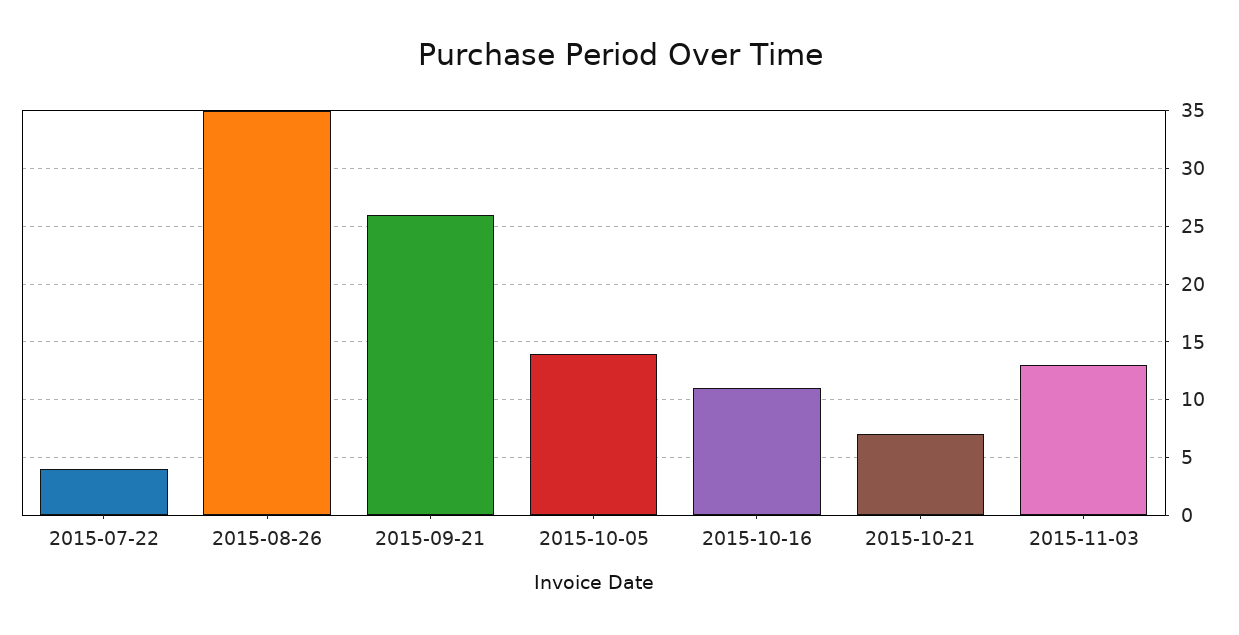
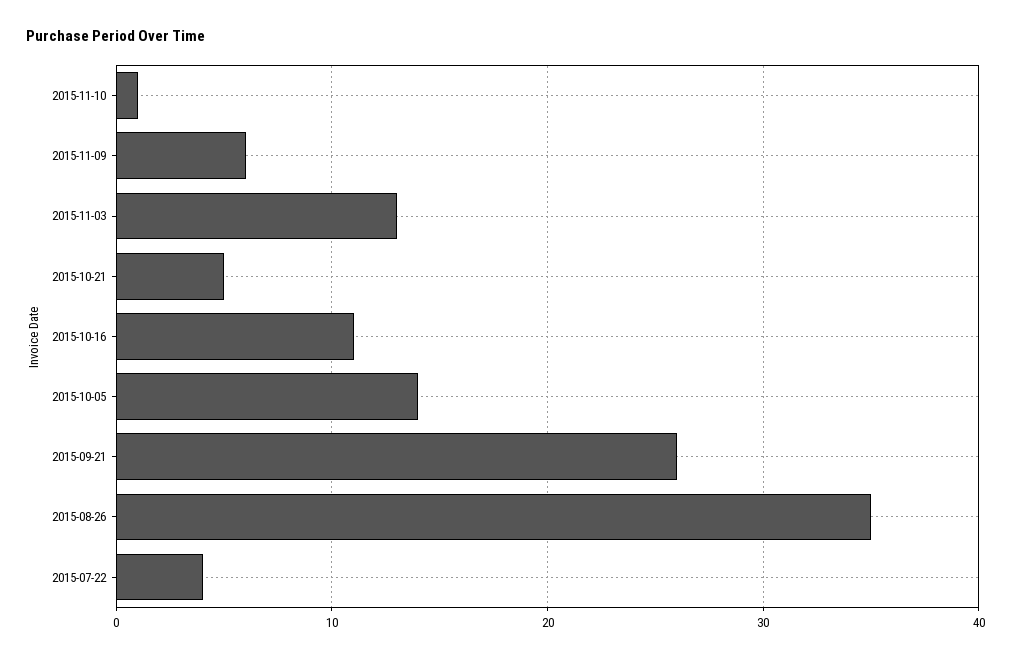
2015-10-21: 7 -> 5
2015-11-10: none -> 1
2015-11-09: none -> 6

